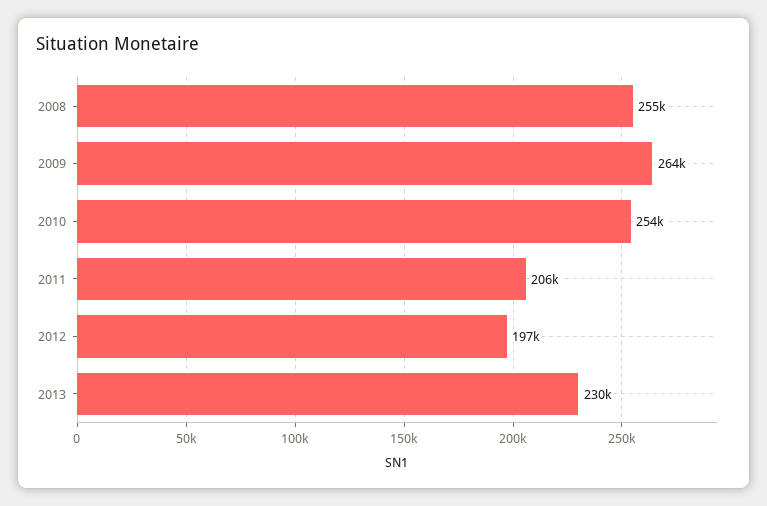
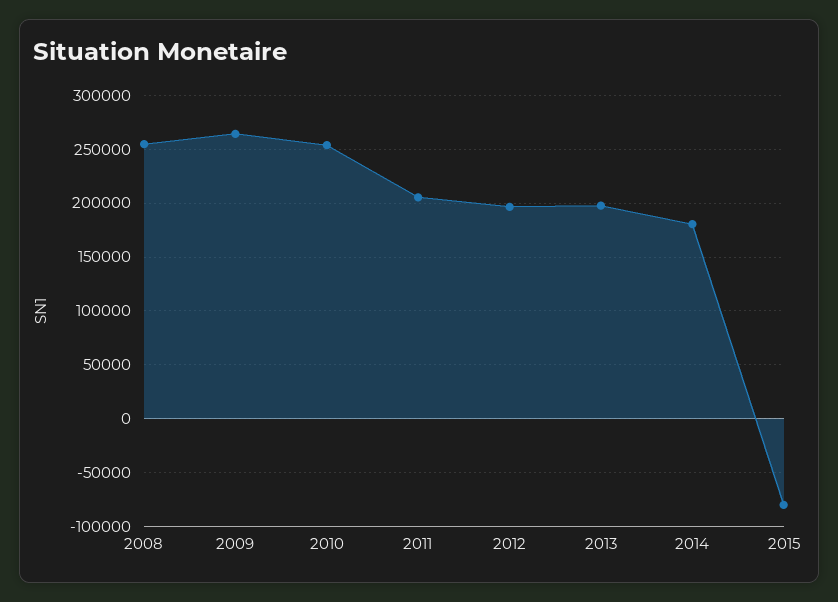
2013: 230000 -> 200000
2014: none -> 180000
2015: none -> -80000

